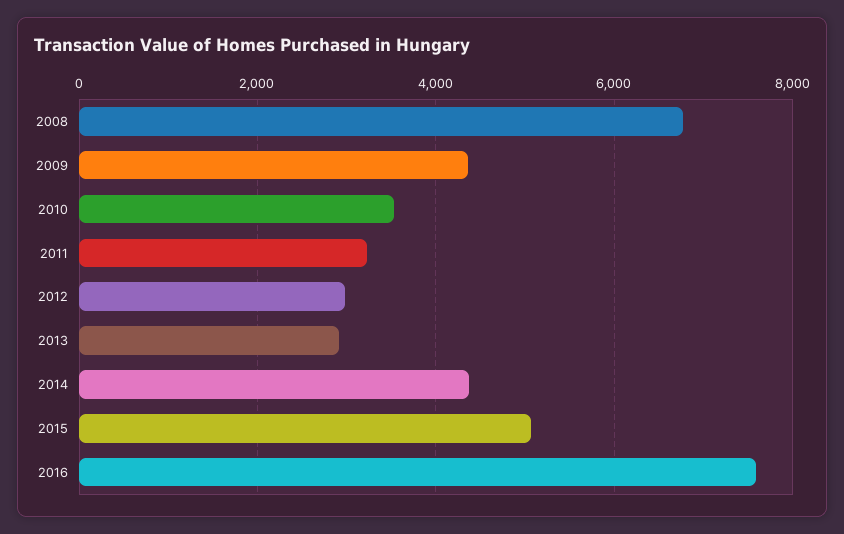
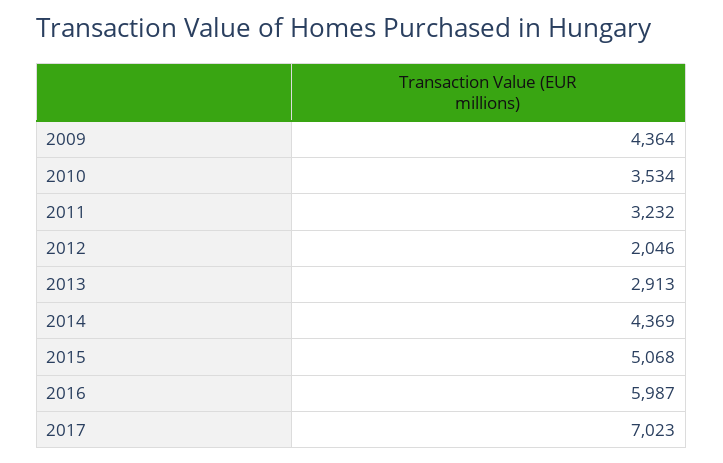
2008: 6800 -> none
2012: 3000 -> 2046
2016: 7600 -> 5987
2017: none -> 7023

